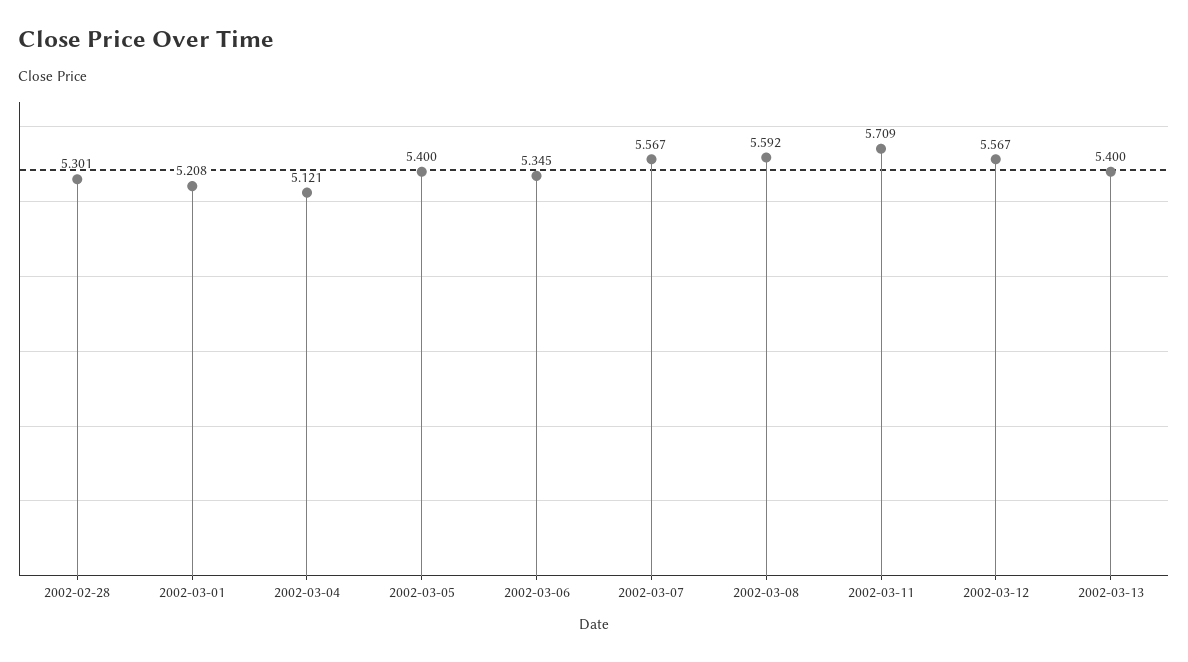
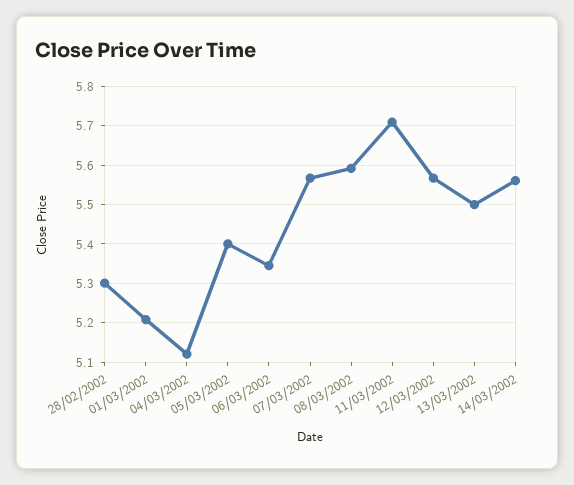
2002-03-13: 5.4 -> 5.5
14/03/2002: none -> 5.56

